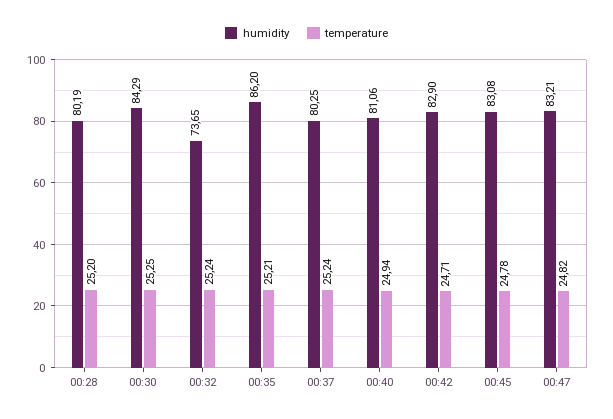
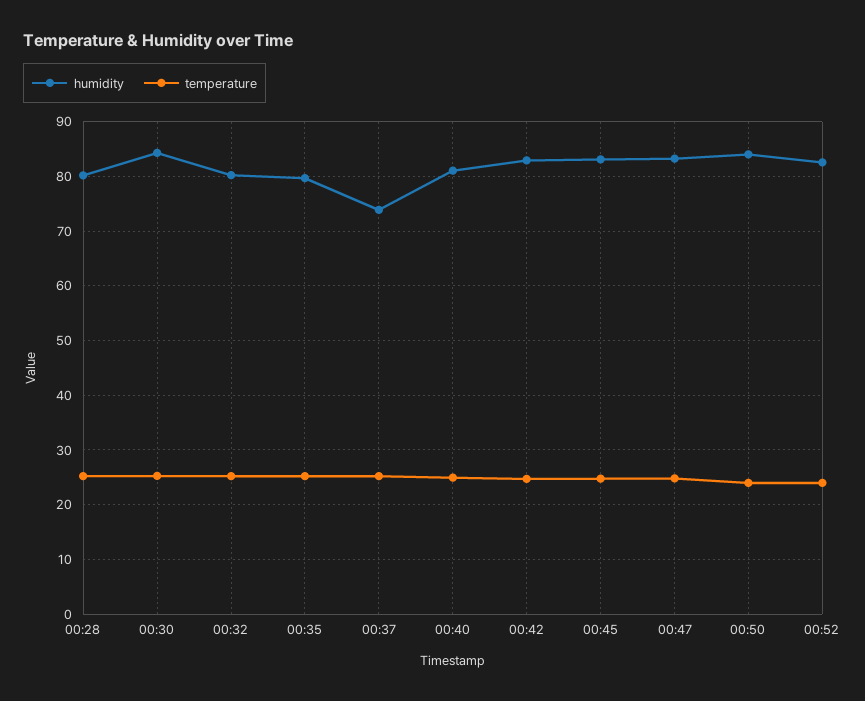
humidity, 00:32: 73.65 -> 80
humidity, 00:35: 86.2 -> 80
humidity, 00:37: 80.25 -> 74
humidity, 00:50: none -> 84
temperature, 00:50: none -> 24
humidity, 00:52: none -> 82
temperature, 00:52: none -> 24

